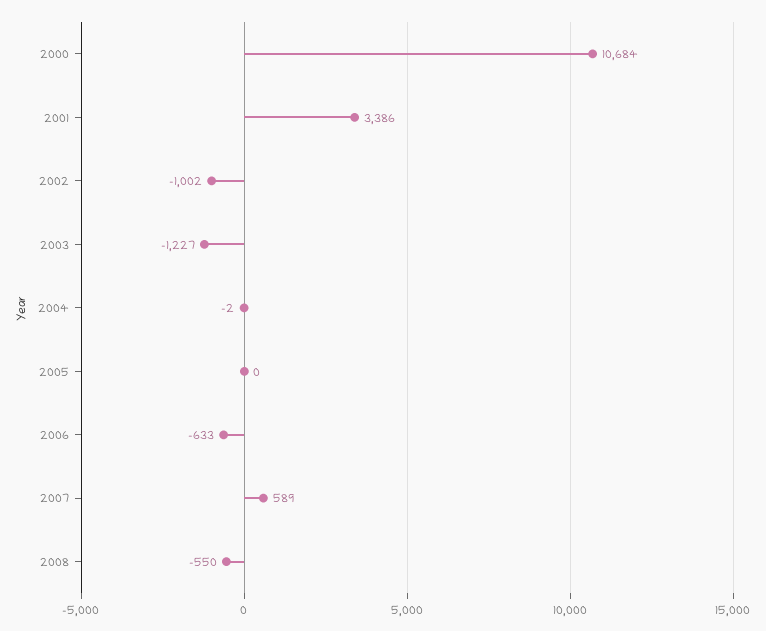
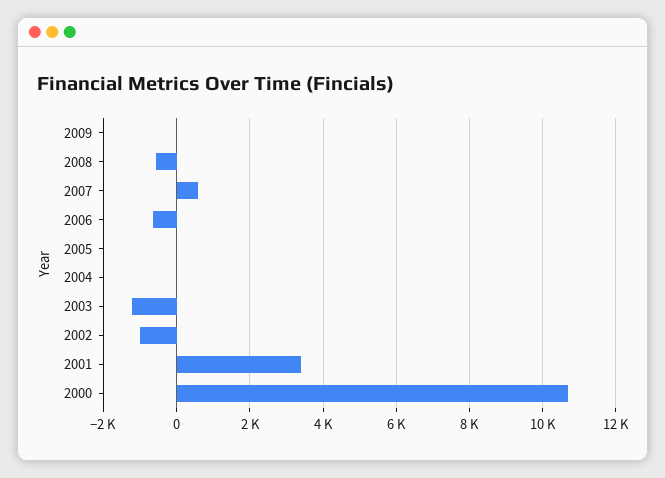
2009: none -> 0

